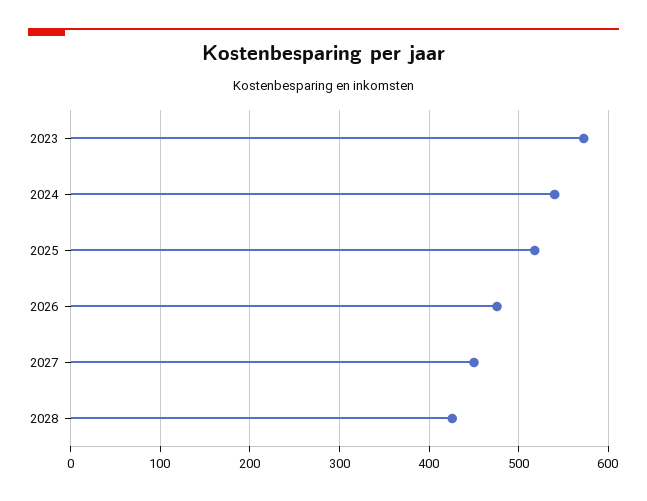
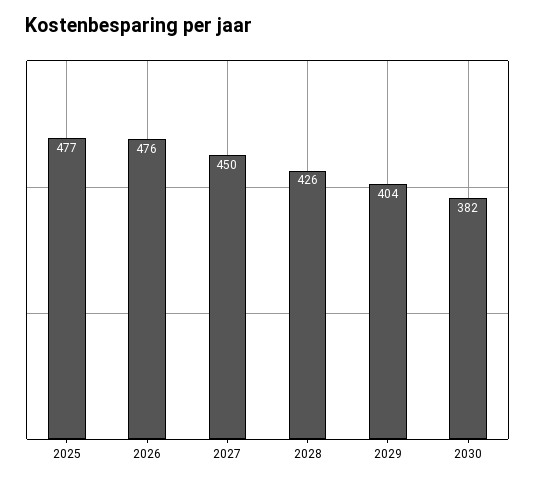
2023: 570 -> none
2024: 540 -> none
2025: 520 -> 477
2029: none -> 404
2030: none -> 382

